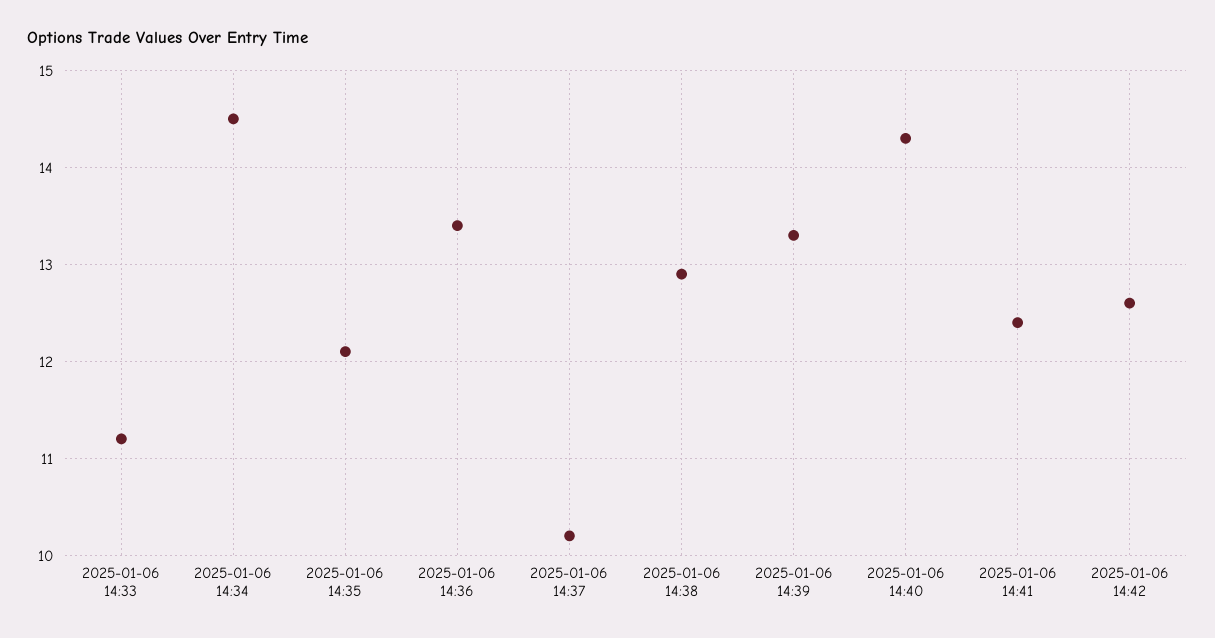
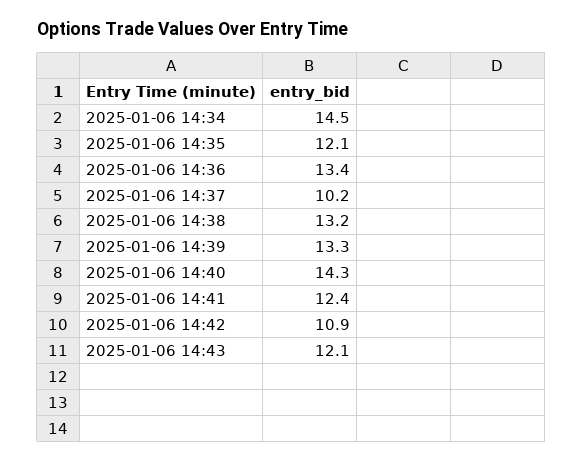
2025-01-06 14:33: 11.2 -> none
2025-01-06 14:38: 12.9 -> 13.2
2025-01-06 14:42: 12.6 -> 10.9
2025-01-06 14:43: none -> 12.1

